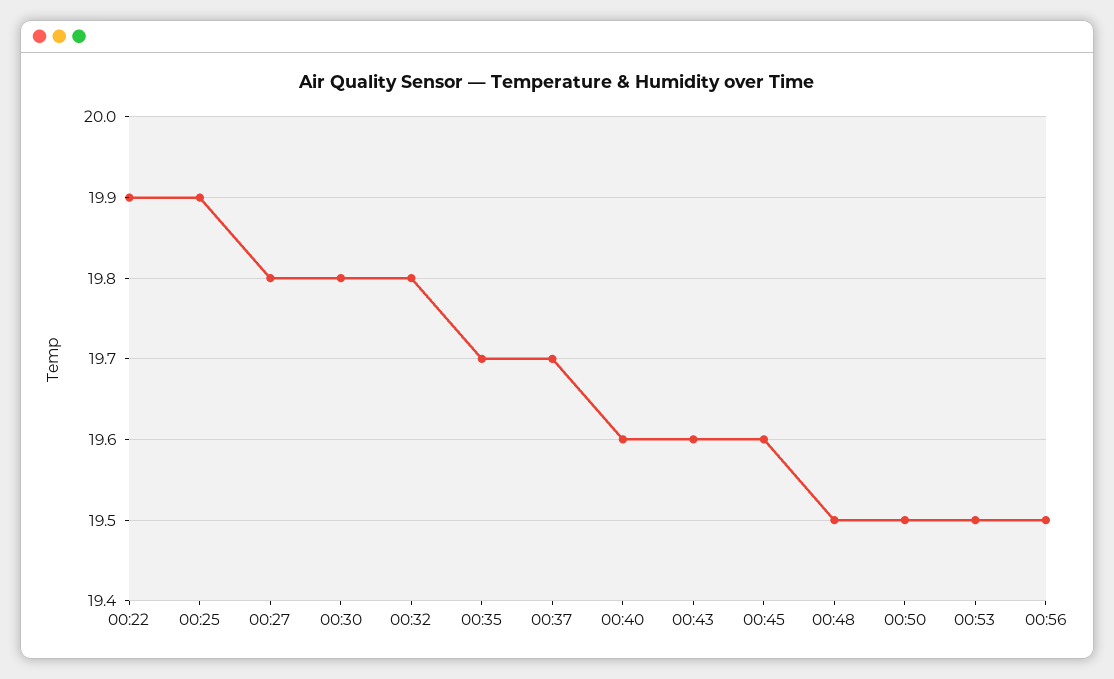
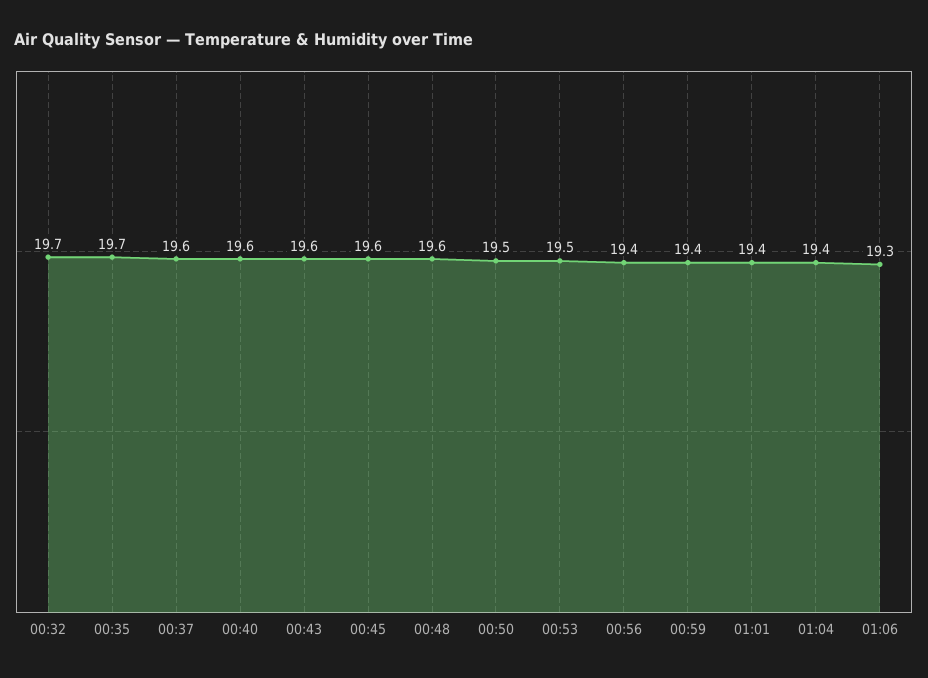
00:22: 19.9 -> none
00:25: 19.9 -> none
00:27: 19.8 -> none
00:30: 19.8 -> none
00:32: 19.8 -> 19.7
00:37: 19.7 -> 19.6
00:48: 19.5 -> 19.6
00:56: 19.5 -> 19.4
00:59: none -> 19.4
01:01: none -> 19.4
01:04: none -> 19.4
01:06: none -> 19.3

